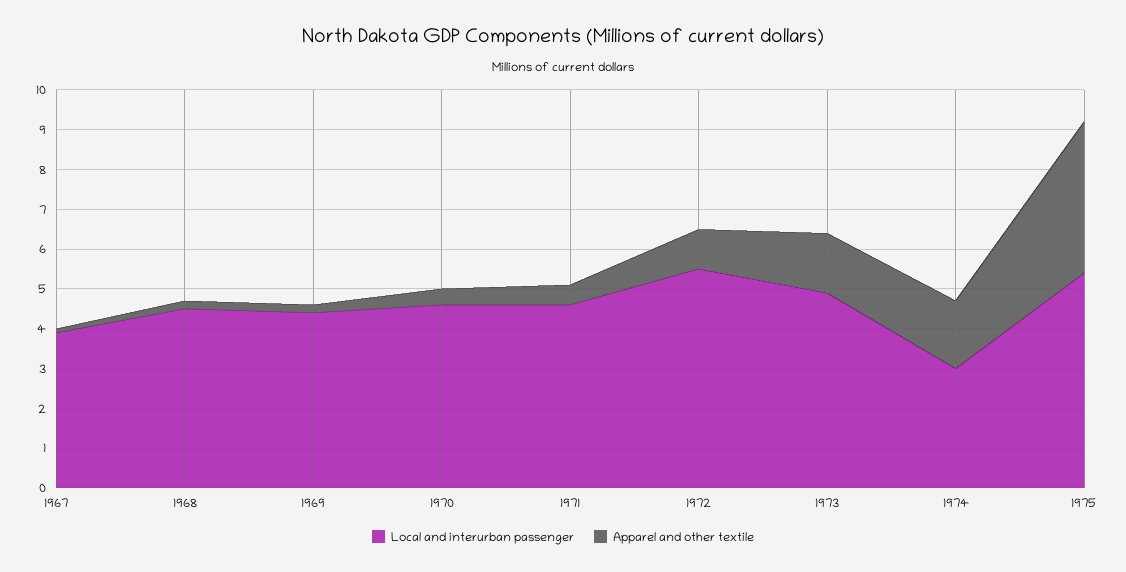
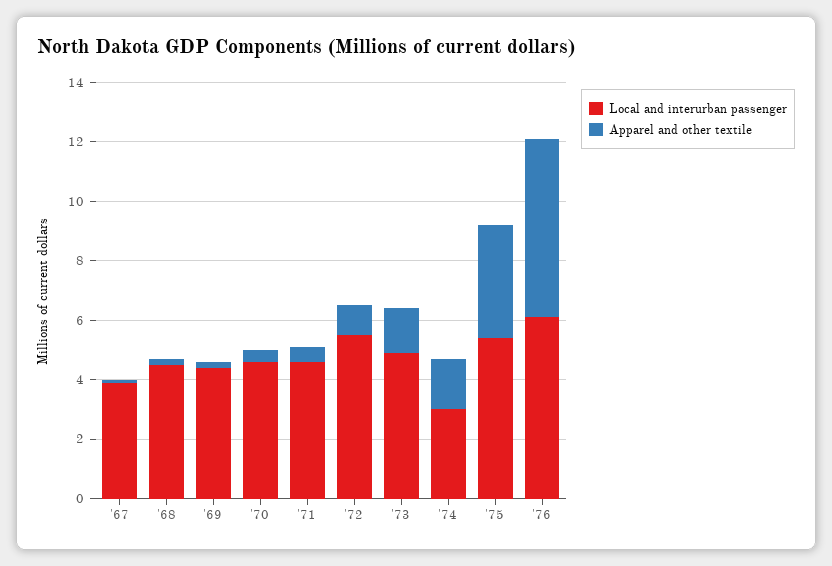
Local and interurban passenger, '76: none -> 6
Apparel and other textile, '76: none -> 6

